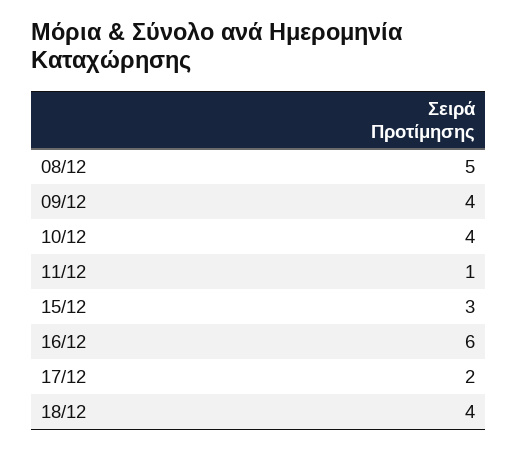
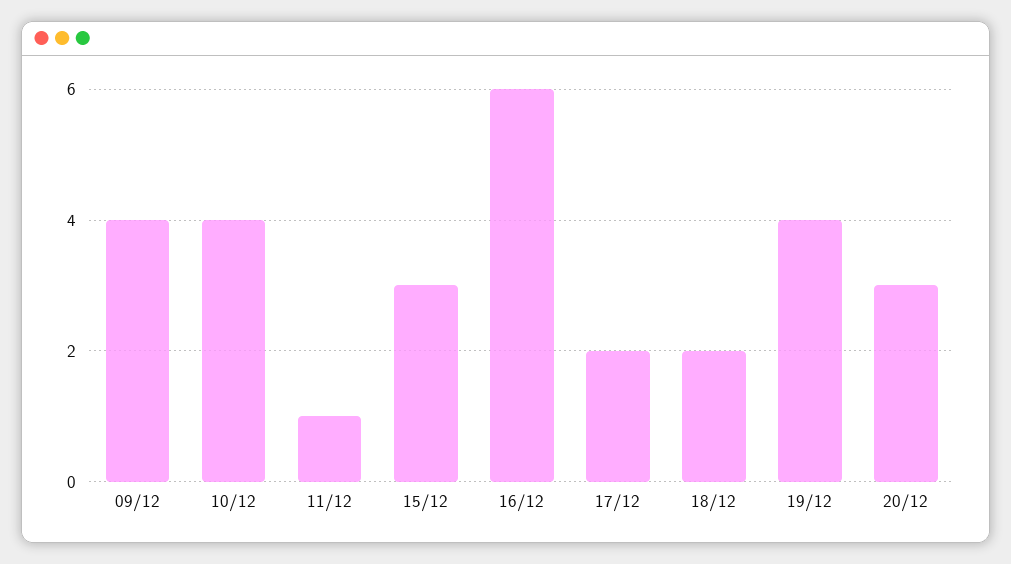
08/12: 5 -> none
18/12: 4 -> 2
19/12: none -> 4
20/12: none -> 3

